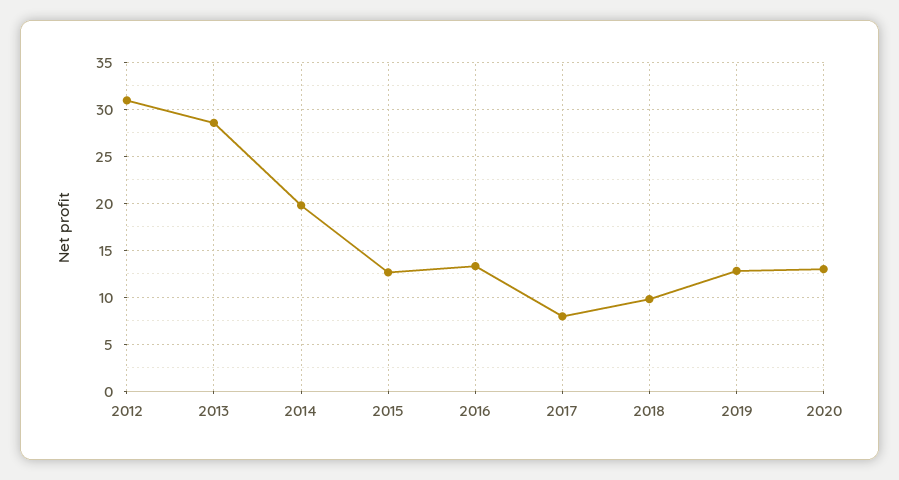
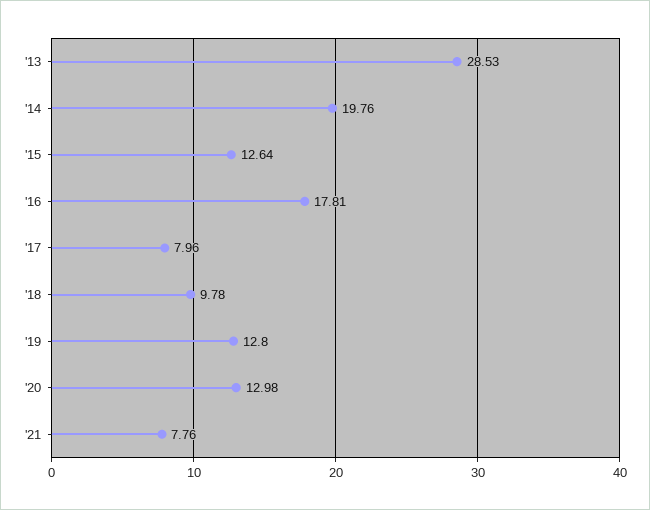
2012: 31 -> none
2016: 13 -> 17.81
'21: none -> 7.76

